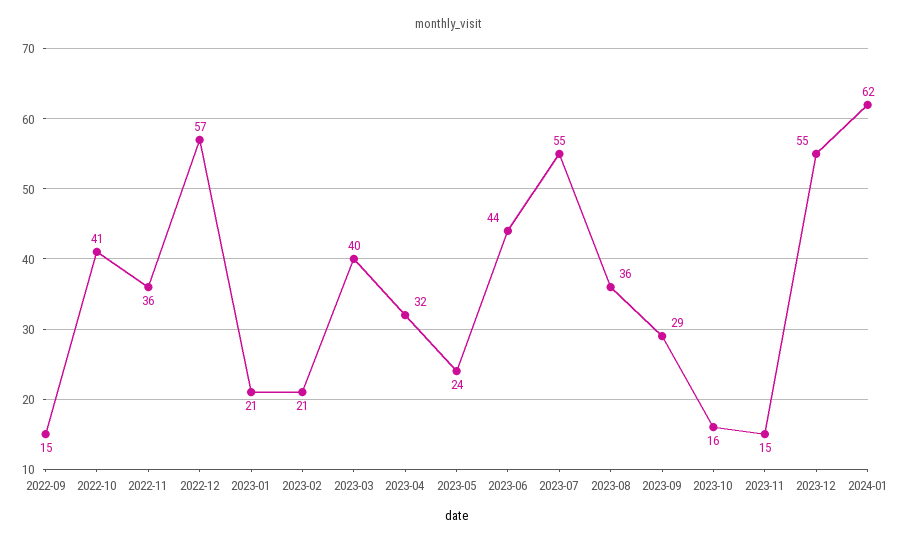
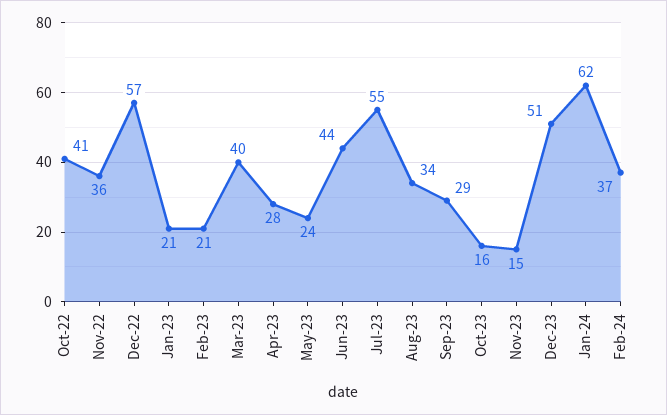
2022-09: 15 -> none
2023-04: 32 -> 28
2023-08: 36 -> 34
2023-12: 55 -> 51
Feb-24: none -> 37

